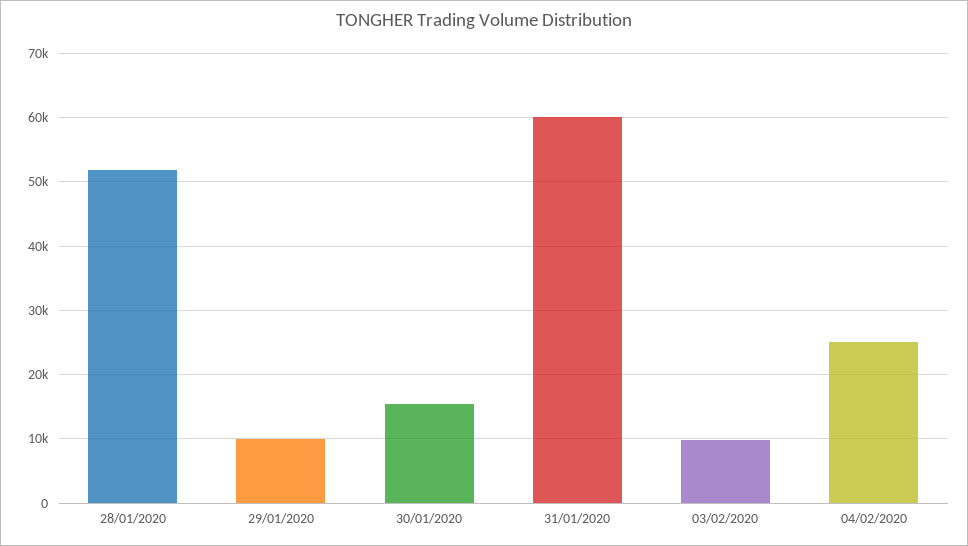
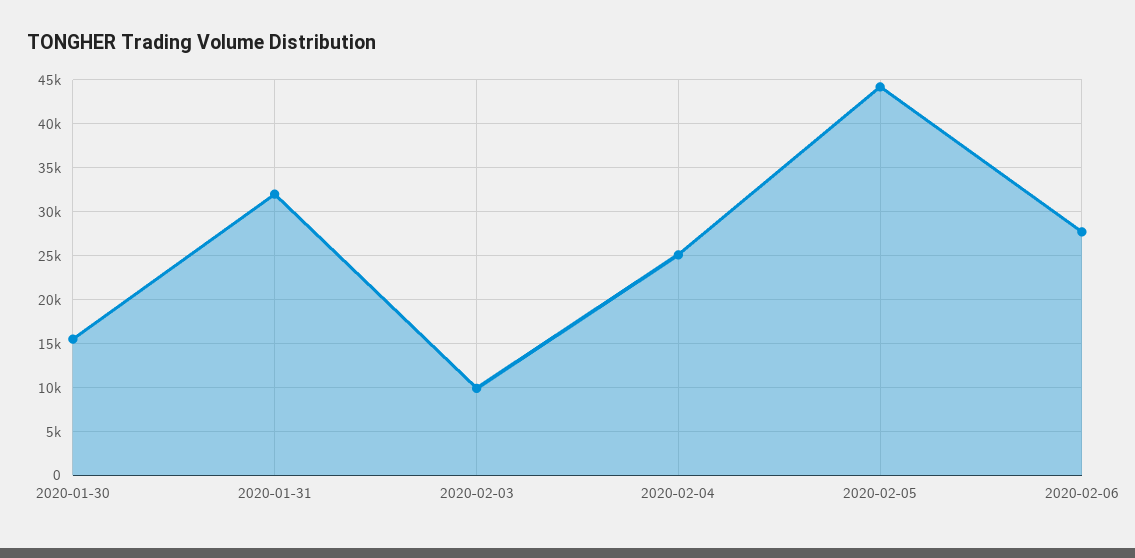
28/01/2020: 52000 -> none
29/01/2020: 10000 -> none
31/01/2020: 60000 -> 32000
2020-02-05: none -> 44000
2020-02-06: none -> 28000

